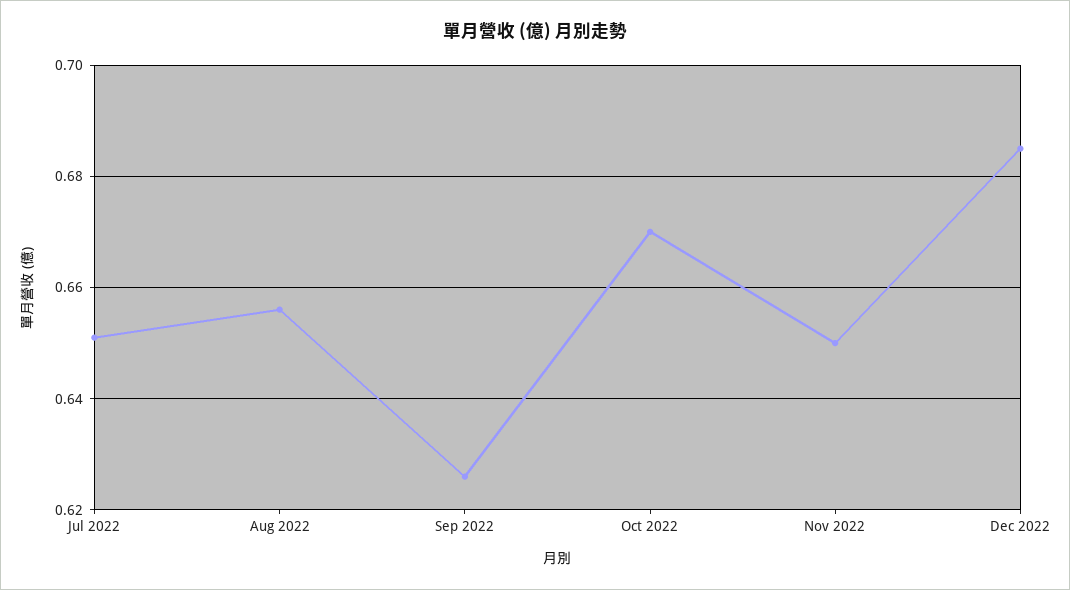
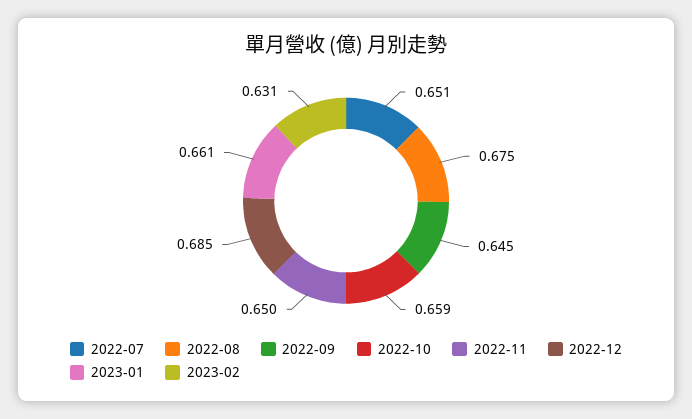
Aug 2022: 0.655 -> 0.675
Sep 2022: 0.625 -> 0.645
Oct 2022: 0.67 -> 0.659
2023-01: none -> 0.661
2023-02: none -> 0.631

